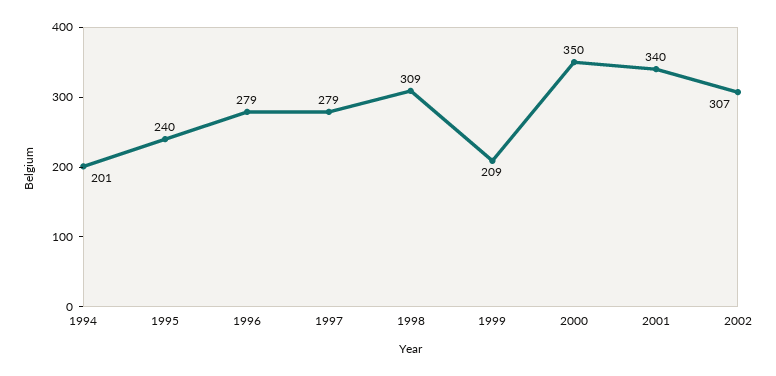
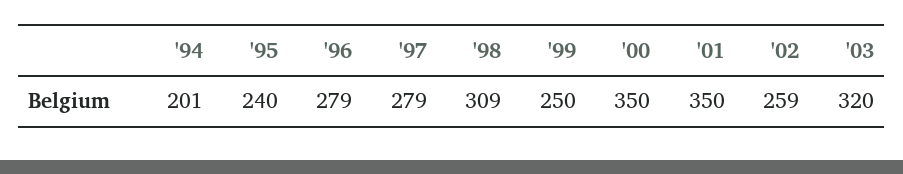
1999: 209 -> 250
2001: 340 -> 350
2002: 307 -> 259
'03: none -> 320

